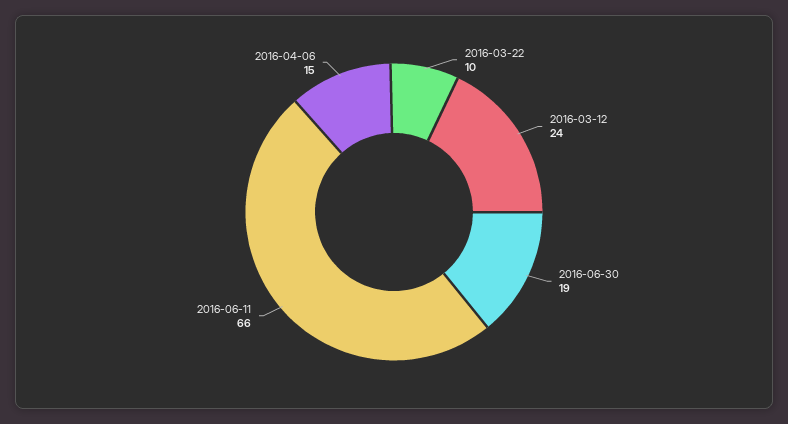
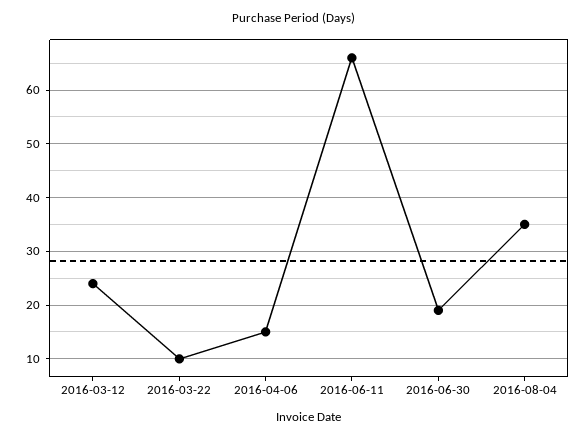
2016-08-04: none -> 35

